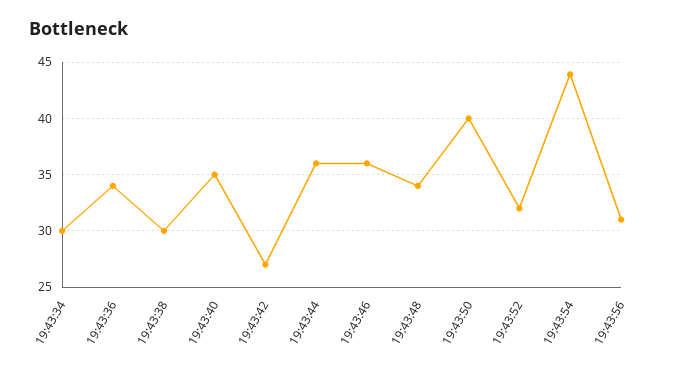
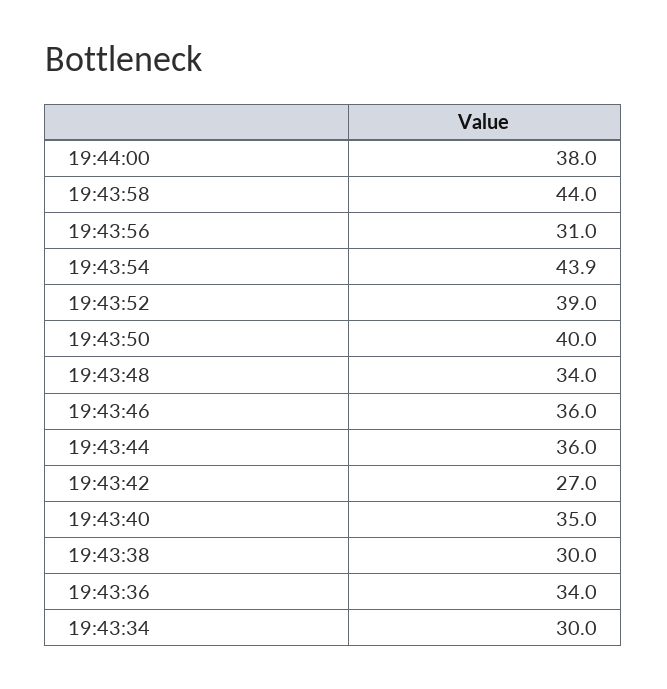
19:43:52: 32 -> 39
19:44:00: none -> 38
19:43:58: none -> 44

